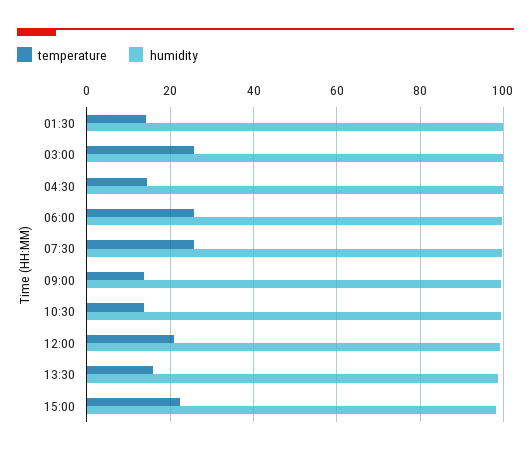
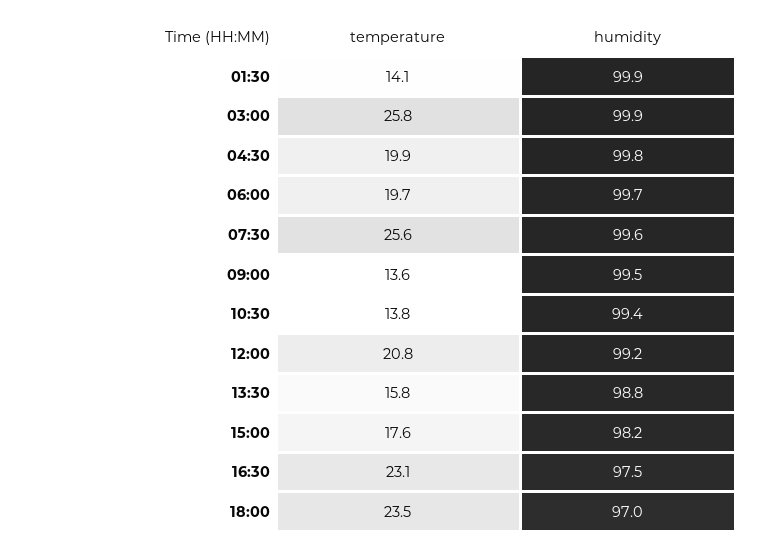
temperature, 04:30: 14 -> 19.9
temperature, 06:00: 26 -> 19.7
temperature, 15:00: 22 -> 17.6
temperature, 16:30: none -> 23.1
humidity, 16:30: none -> 97.5
temperature, 18:00: none -> 23.5
humidity, 18:00: none -> 97

